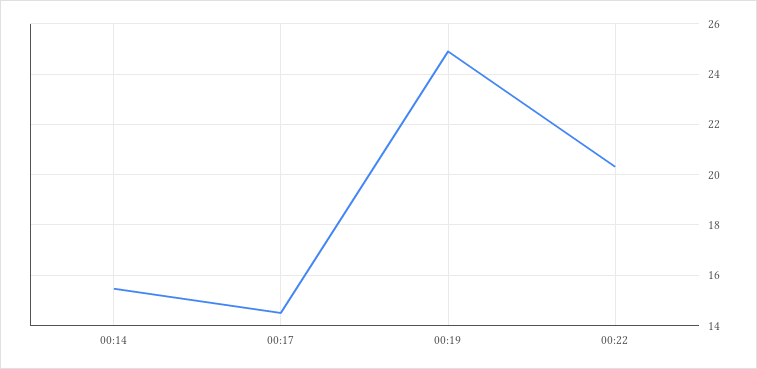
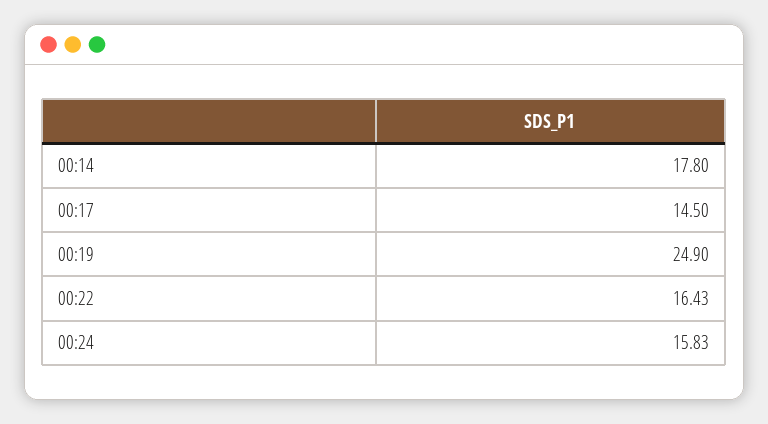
00:14: 15.5 -> 17.8
00:22: 20.25 -> 16.43
00:24: none -> 15.83

